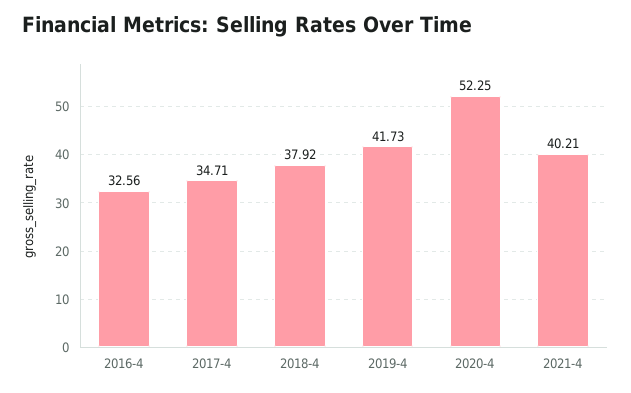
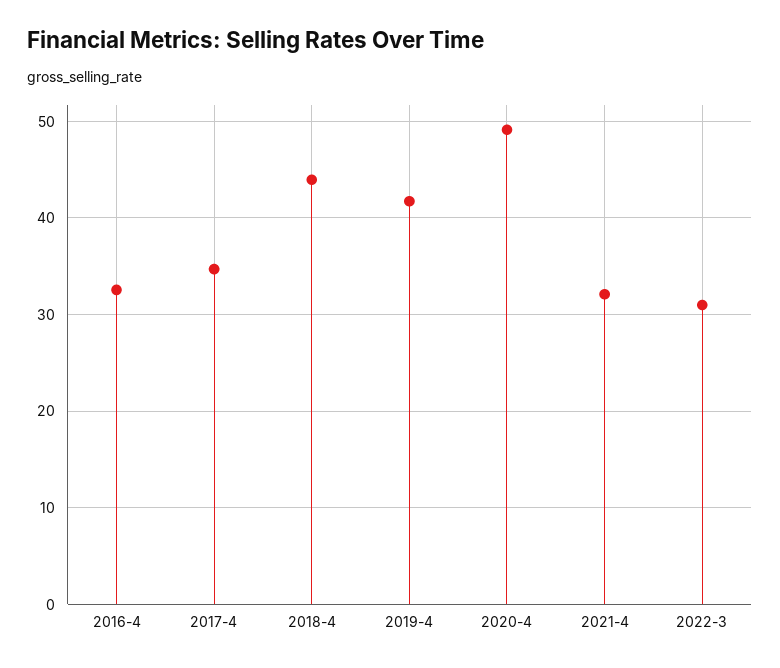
2018-4: 37.92 -> 44
2020-4: 52.25 -> 49
2021-4: 40.21 -> 32
2022-3: none -> 31

